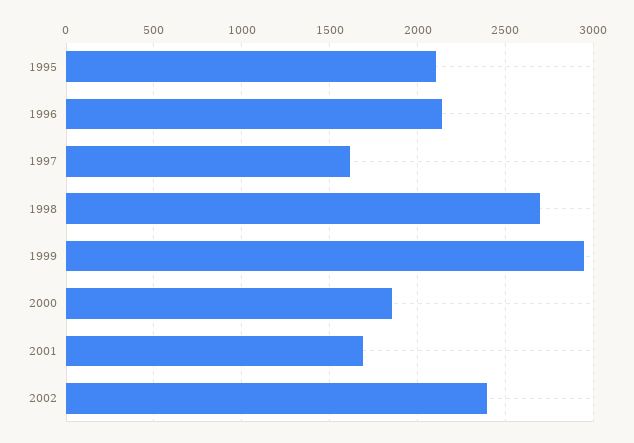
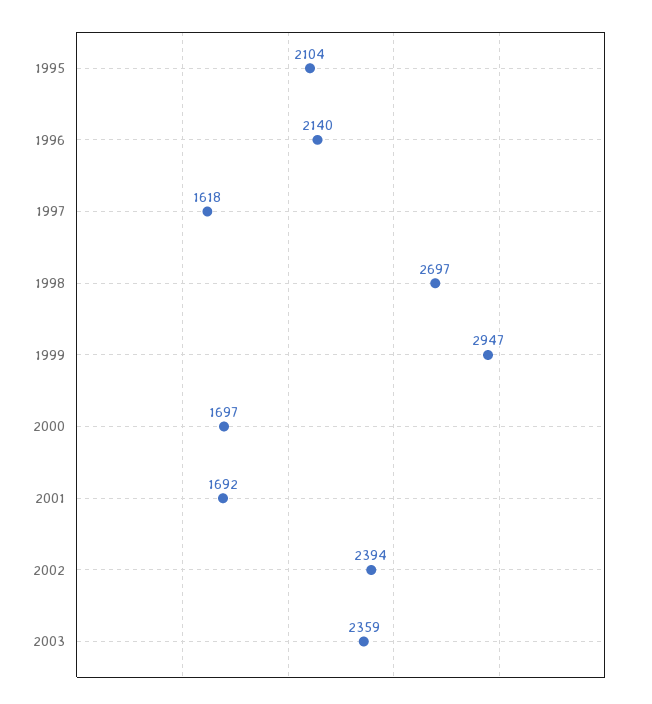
2000: 1850 -> 1697
2003: none -> 2359

